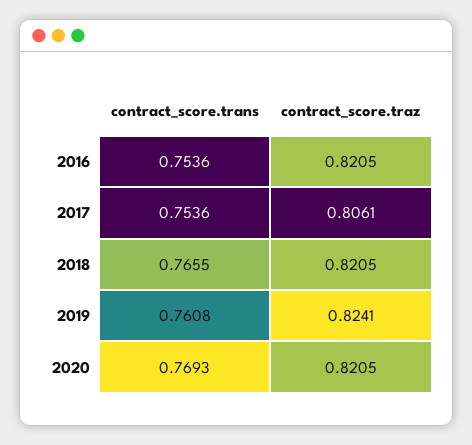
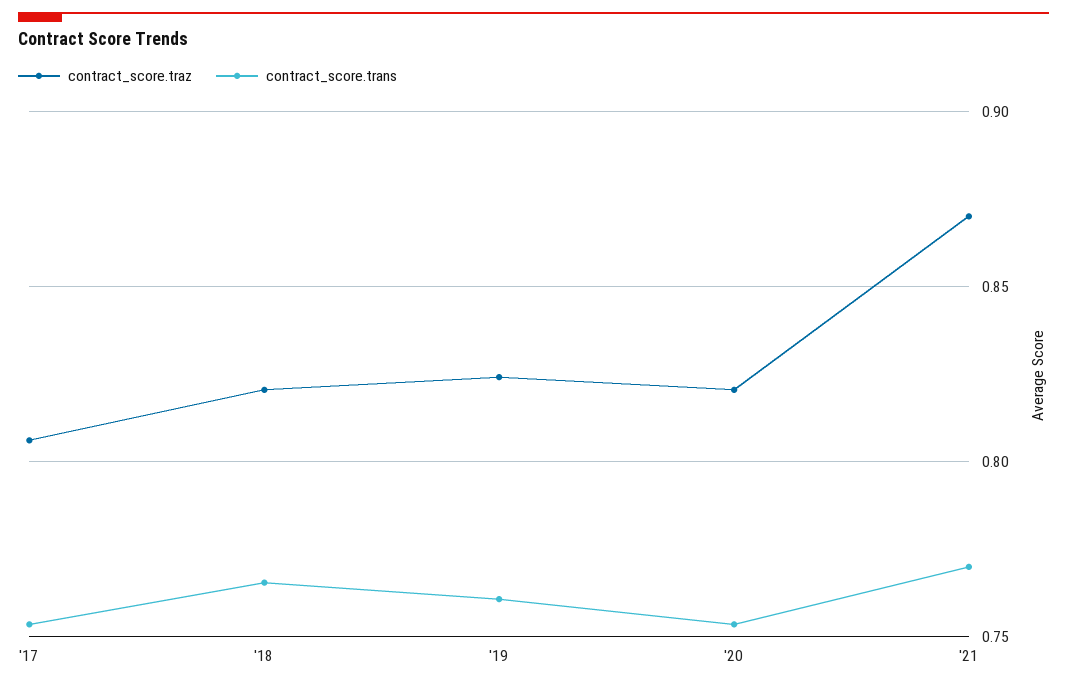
contract_score.trans, 2016: 0.7536 -> none
contract_score.traz, 2016: 0.8205 -> none
contract_score.trans, 2020: 0.7693 -> 0.755
contract_score.traz, '21: none -> 0.87
contract_score.trans, '21: none -> 0.77

